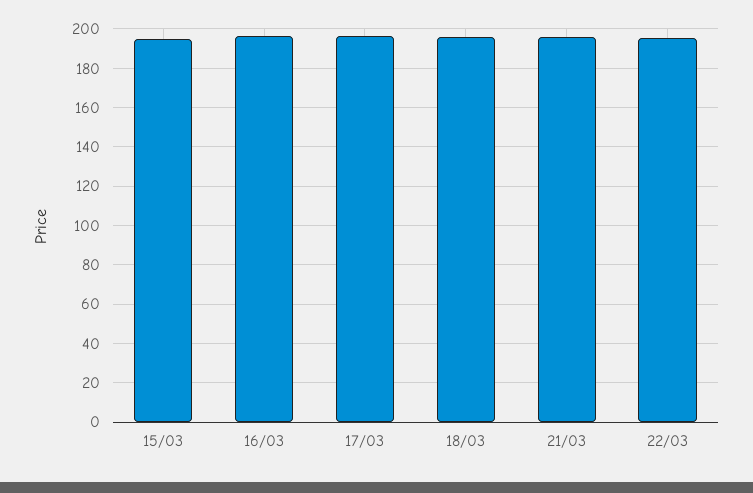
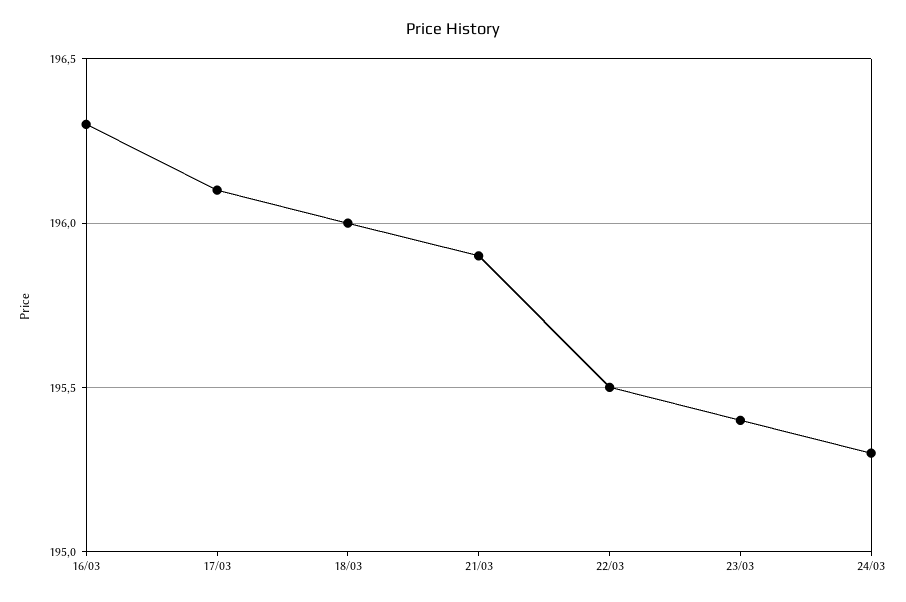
15/03: 195 -> none
23/03: none -> 195.4
24/03: none -> 195.3

